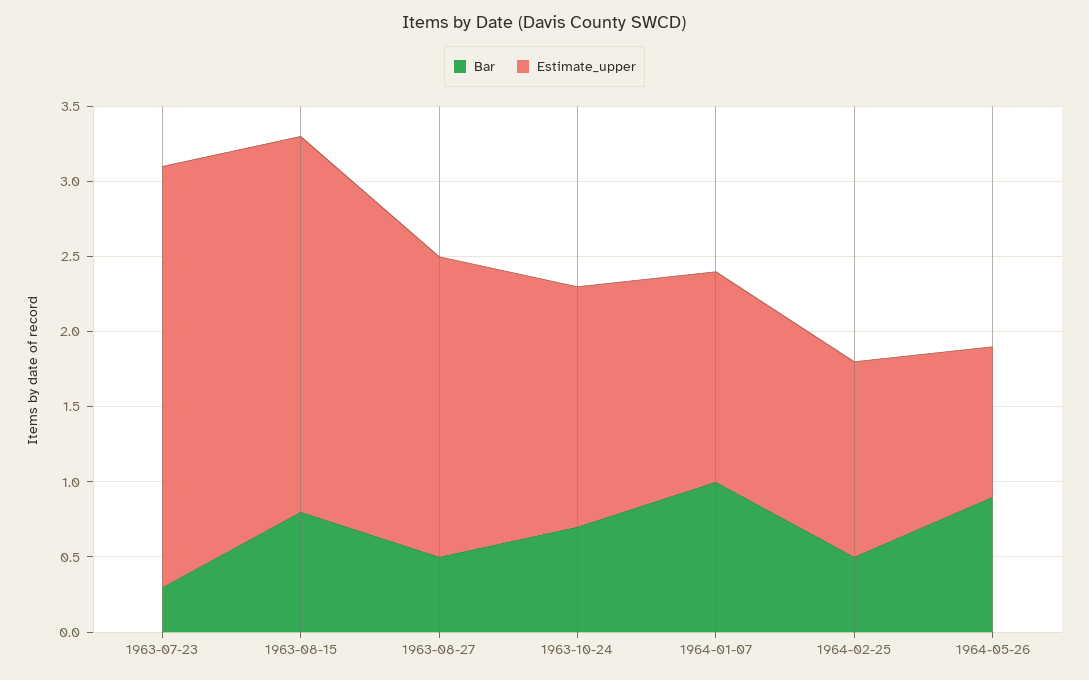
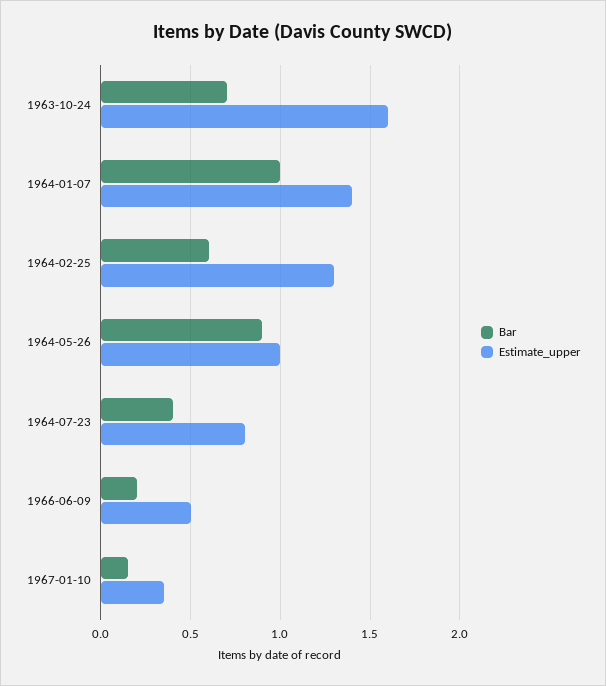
Bar, 1963-07-23: 0.3 -> none
Estimate_upper, 1963-07-23: 2.8 -> none
Bar, 1963-08-15: 0.8 -> none
Estimate_upper, 1963-08-15: 2.5 -> none
Bar, 1963-08-27: 0.5 -> none
Estimate_upper, 1963-08-27: 2 -> none
Bar, 1964-02-25: 0.5 -> 0.6
Bar, 1964-07-23: none -> 0.4
Estimate_upper, 1964-07-23: none -> 0.8
Bar, 1966-06-09: none -> 0.2
Estimate_upper, 1966-06-09: none -> 0.5
Bar, 1967-01-10: none -> 0.15
Estimate_upper, 1967-01-10: none -> 0.35

